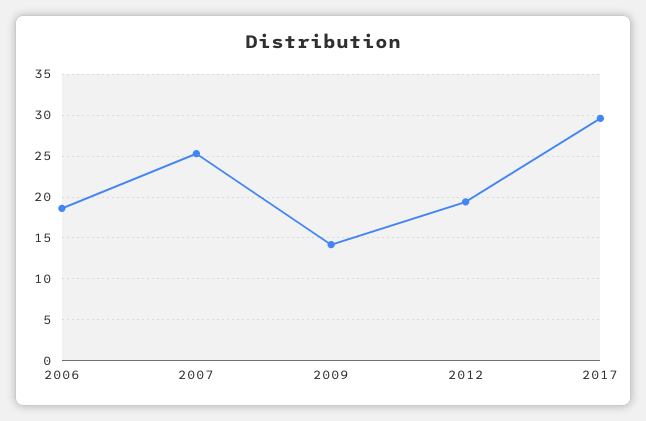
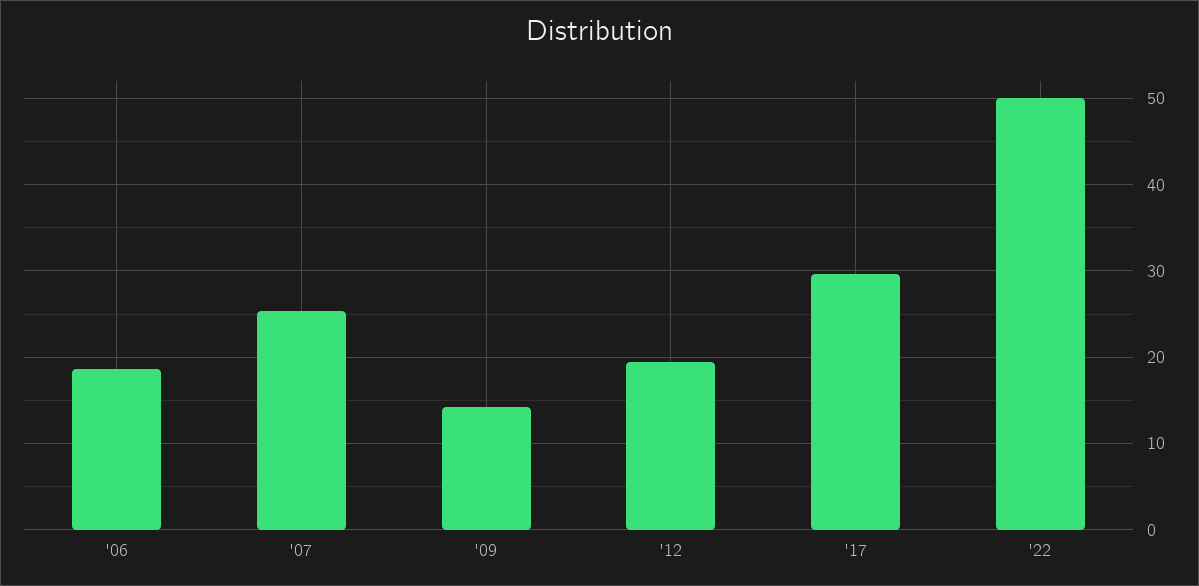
'22: none -> 50

